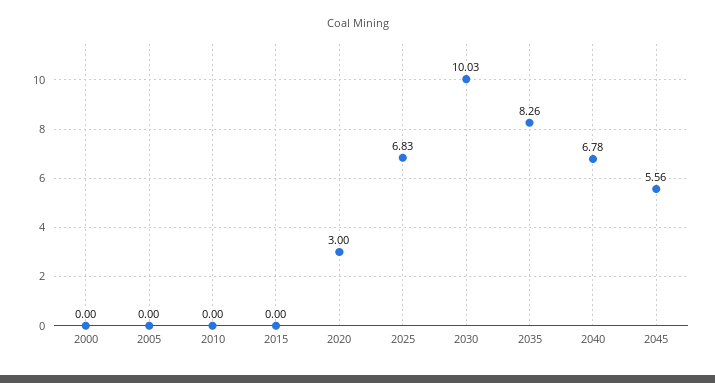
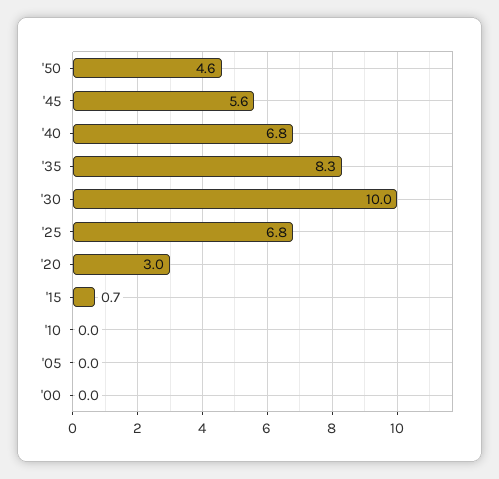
2015: 0 -> 0.7
'50: none -> 4.6

